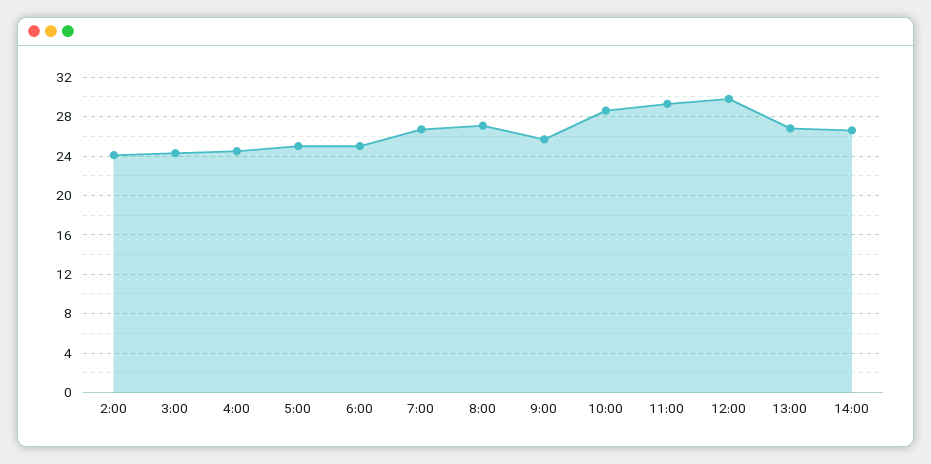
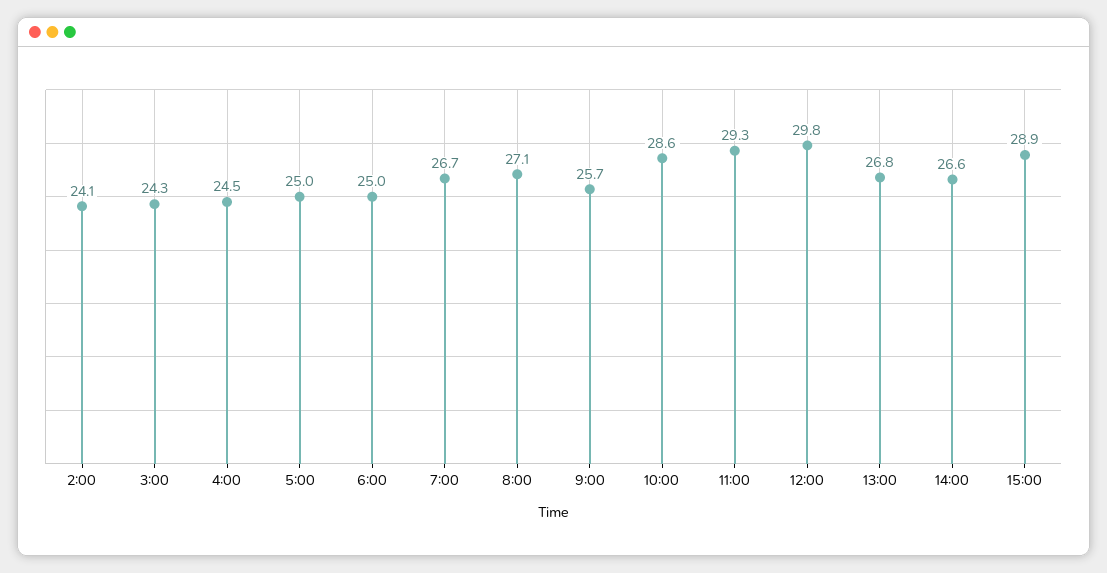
15:00: none -> 28.9

